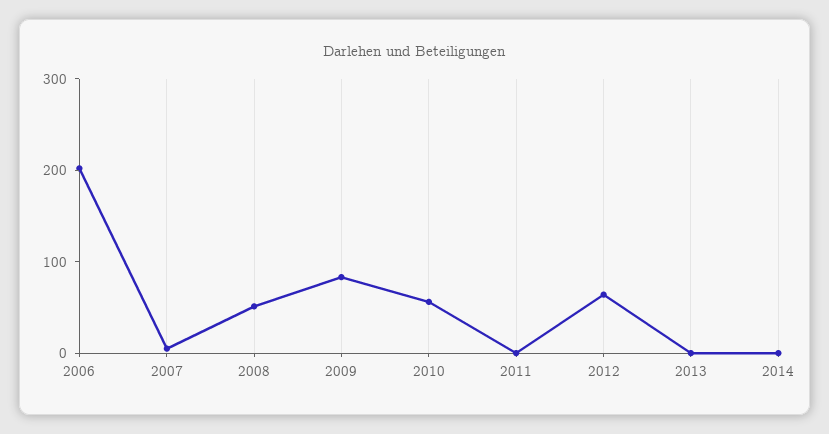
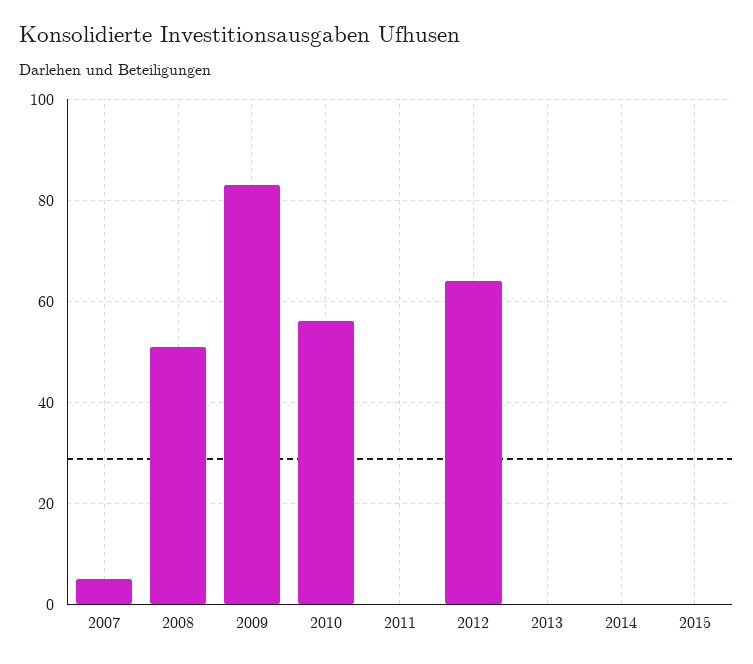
2006: 200 -> none
2015: none -> 0

